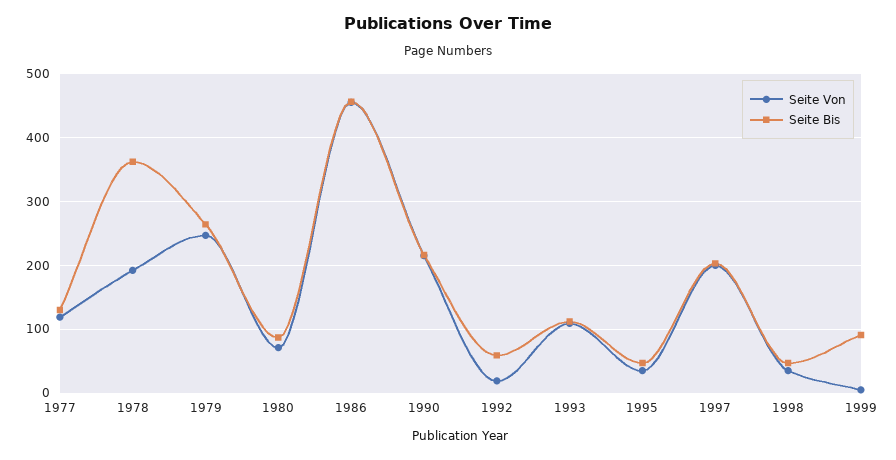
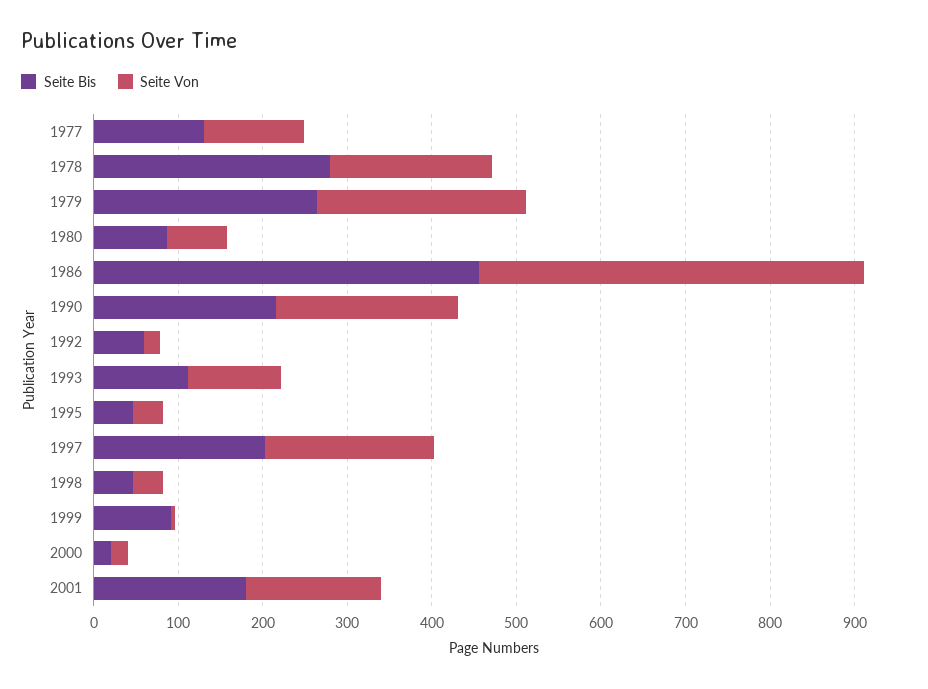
Seite Bis, 1978: 360 -> 280
Seite Bis, 2000: none -> 20
Seite Von, 2000: none -> 20
Seite Bis, 2001: none -> 180
Seite Von, 2001: none -> 160

